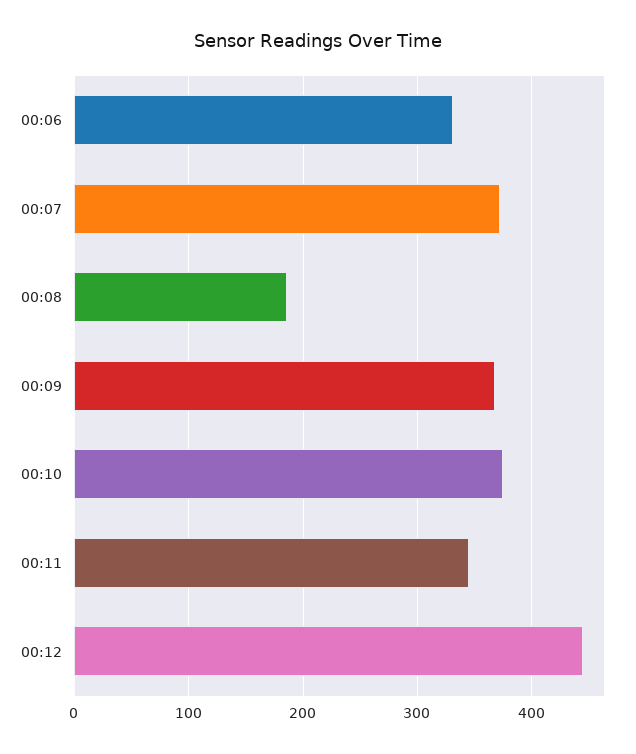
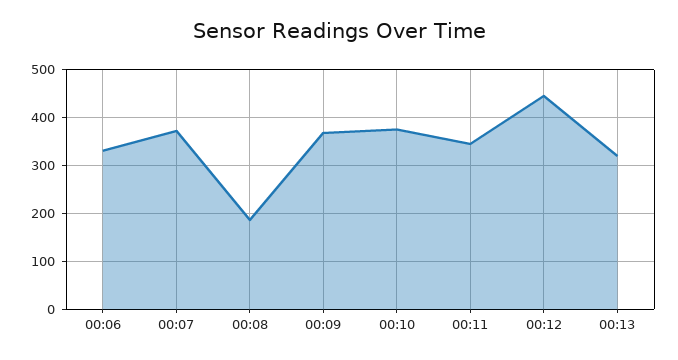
00:13: none -> 320

